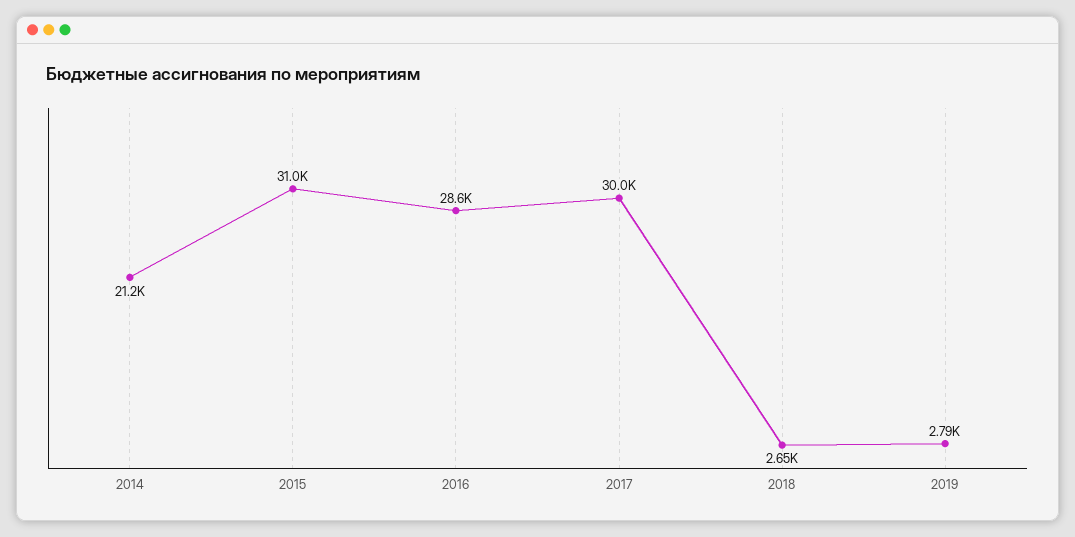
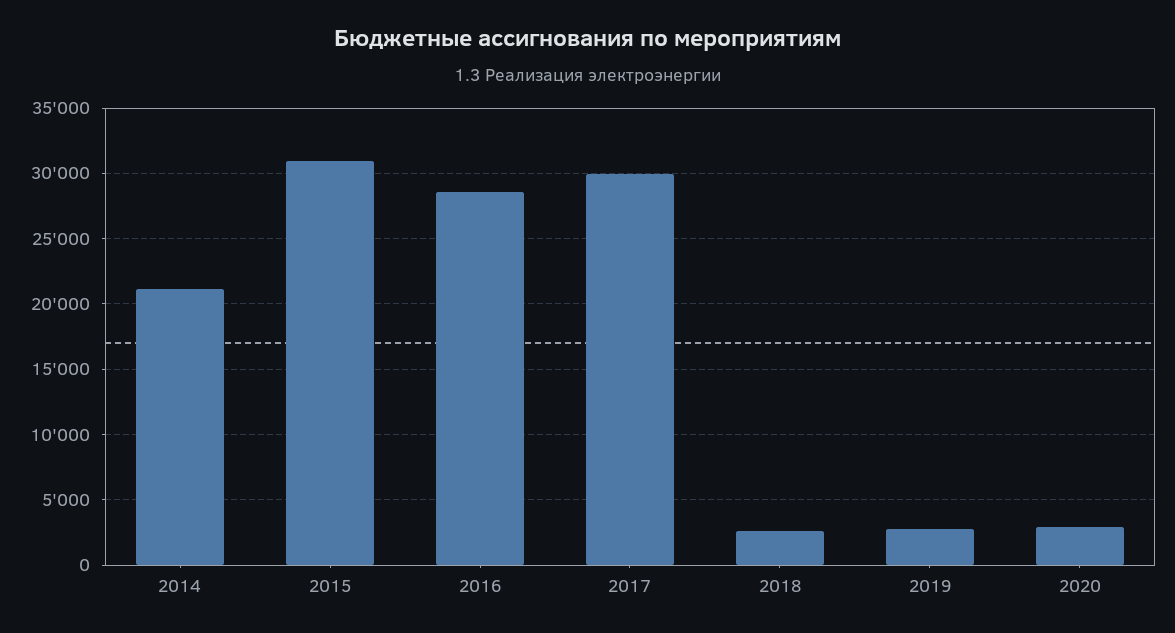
2020: none -> 3000

